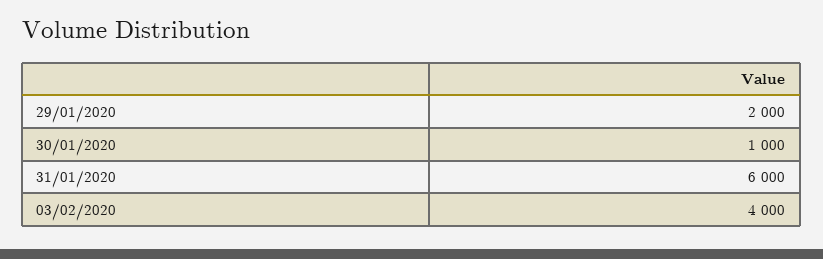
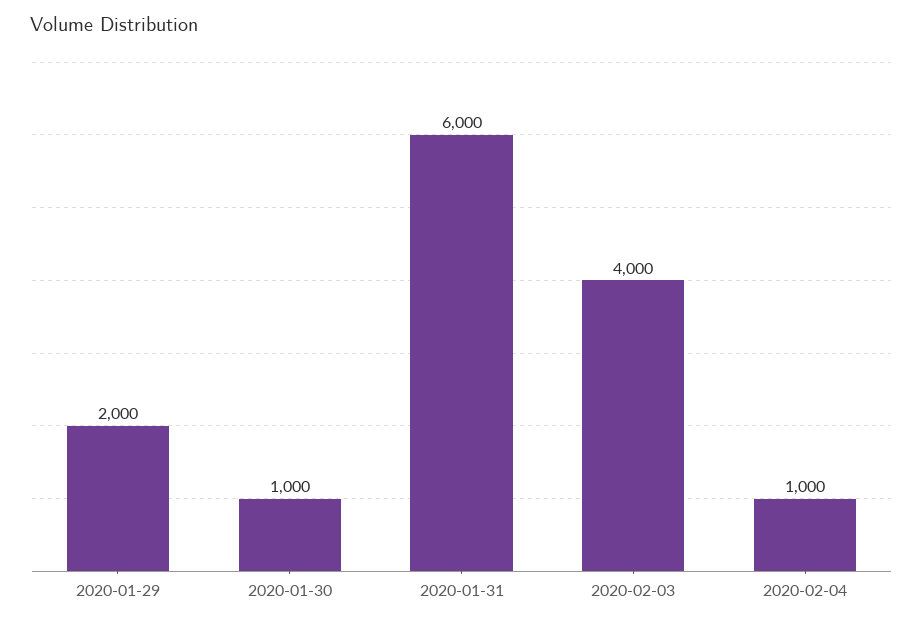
2020-02-04: none -> 1000

